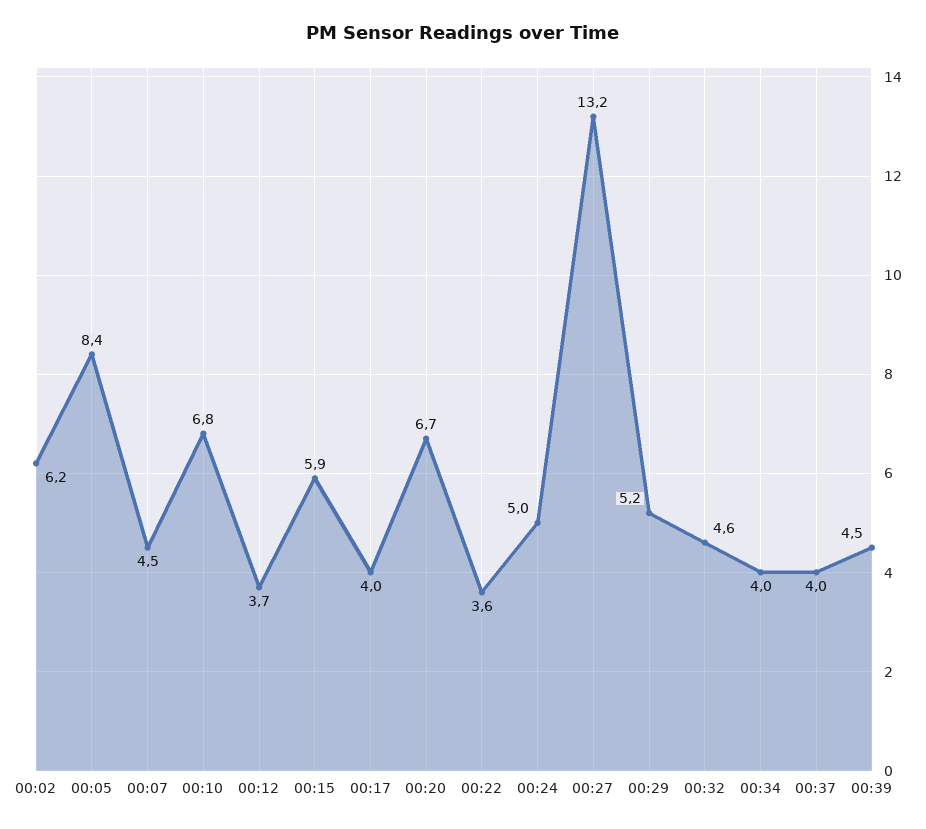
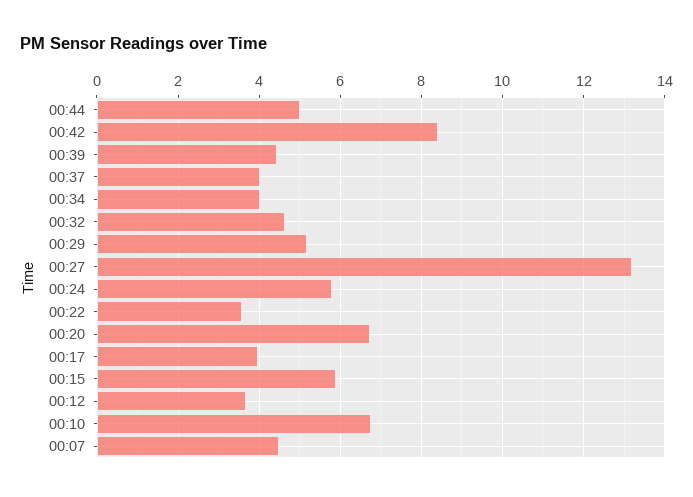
00:02: 6.2 -> none
00:05: 8.4 -> none
00:24: 5 -> 5.8
00:44: none -> 5
00:42: none -> 8.4

